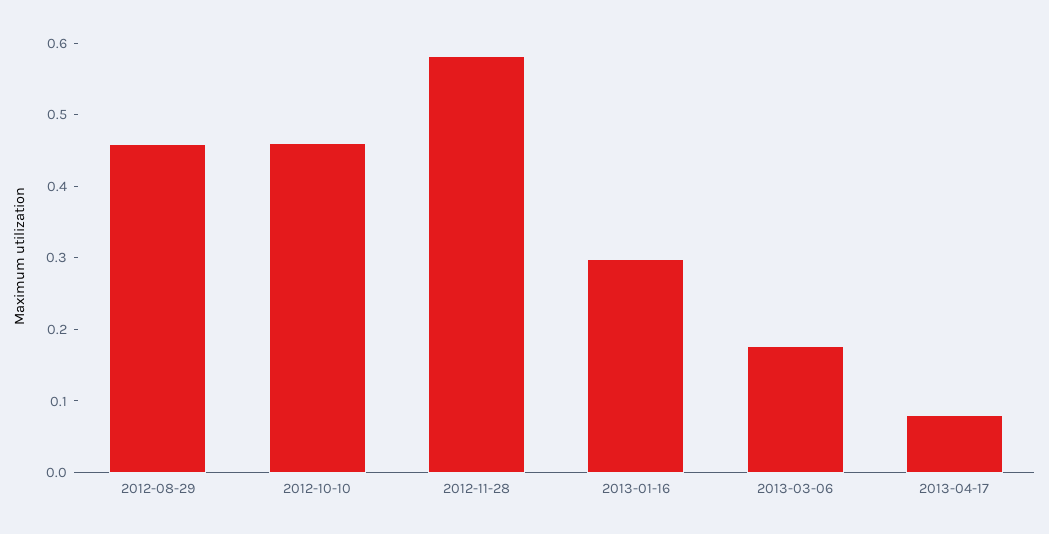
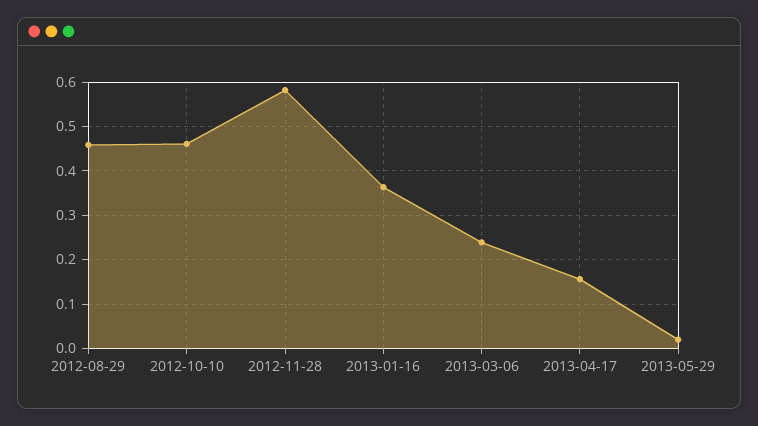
2013-01-16: 0.3 -> 0.36
2013-03-06: 0.18 -> 0.24
2013-04-17: 0.08 -> 0.16
2013-05-29: none -> 0.02

